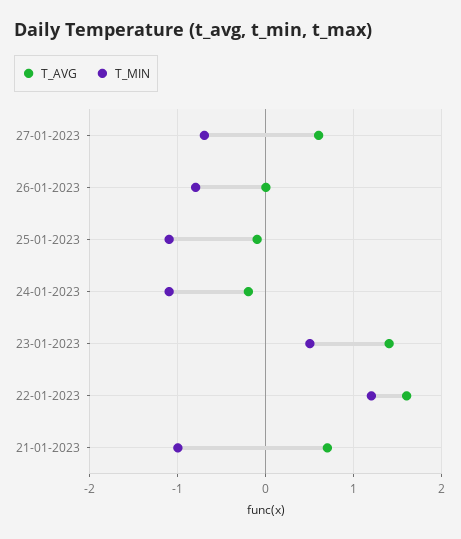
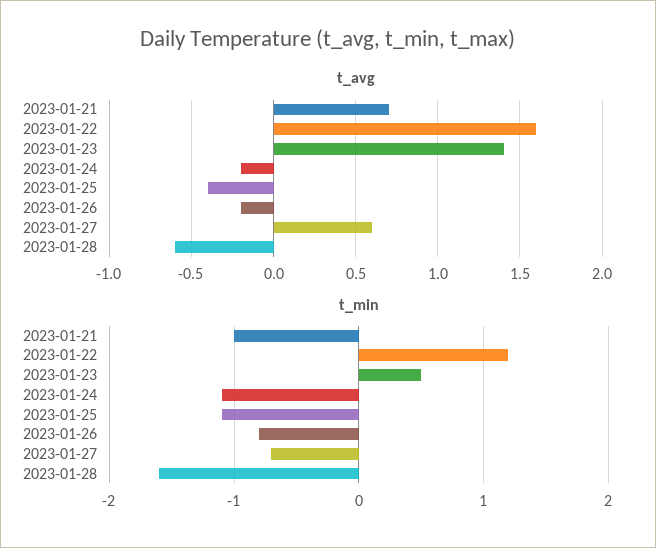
T_AVG, 26-01-2023: 0 -> -0.2
T_AVG, 25-01-2023: -0.1 -> -0.4
T_AVG, 2023-01-28: none -> -0.6
T_MIN, 2023-01-28: none -> -1.6

